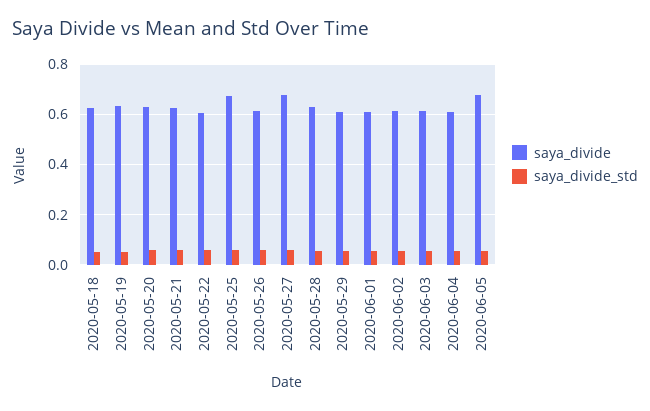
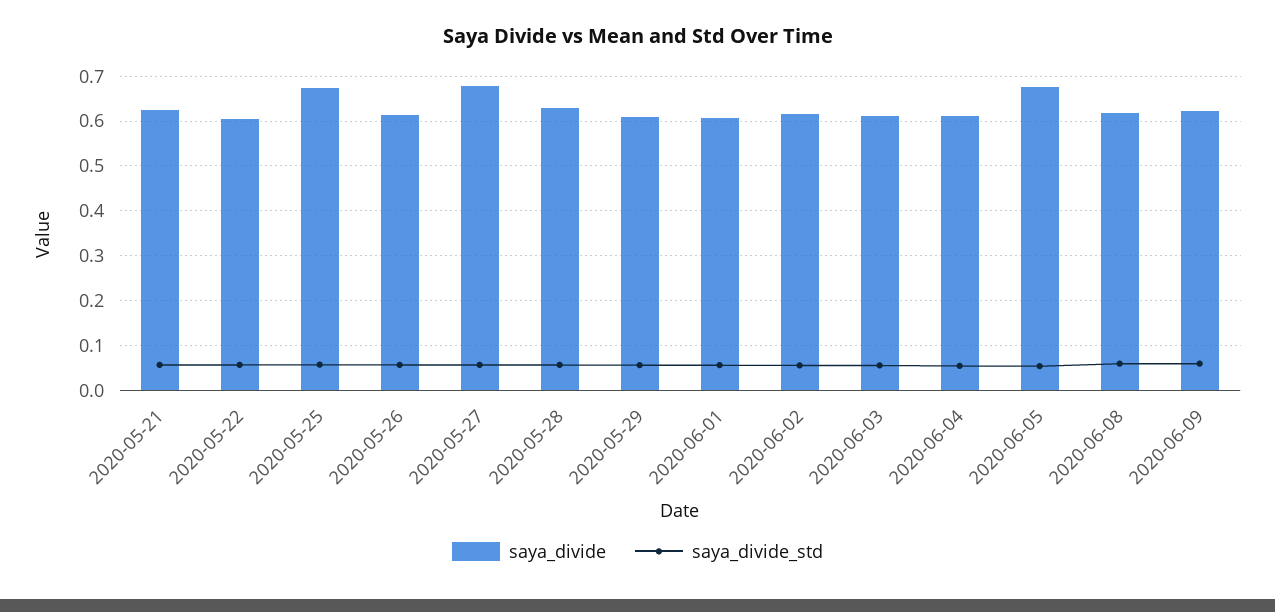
saya_divide, 2020-05-18: 0.625 -> none
saya_divide_std, 2020-05-18: 0.05 -> none
saya_divide, 2020-05-19: 0.625 -> none
saya_divide_std, 2020-05-19: 0.05 -> none
saya_divide, 2020-05-20: 0.625 -> none
saya_divide_std, 2020-05-20: 0.05 -> none
saya_divide, 2020-06-08: none -> 0.62
saya_divide_std, 2020-06-08: none -> 0.06
saya_divide, 2020-06-09: none -> 0.62
saya_divide_std, 2020-06-09: none -> 0.06

